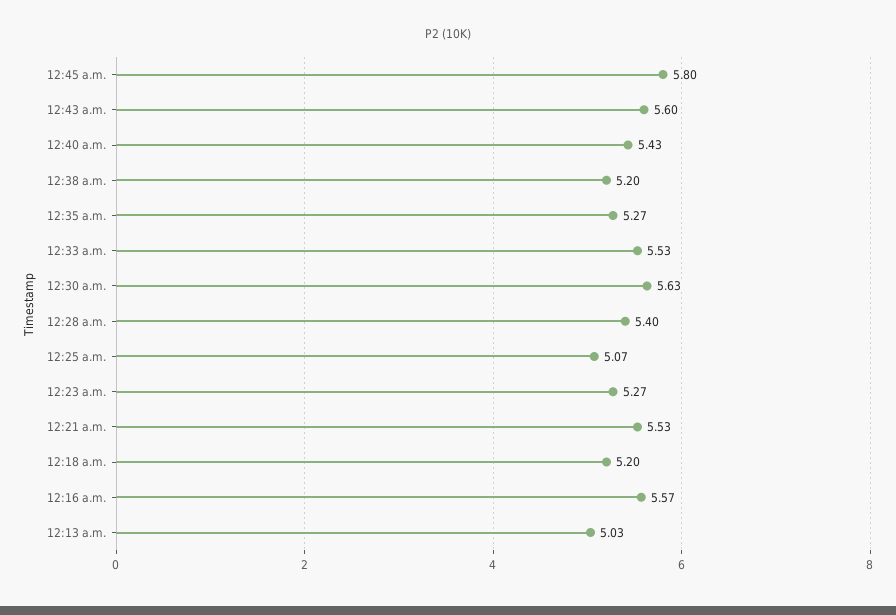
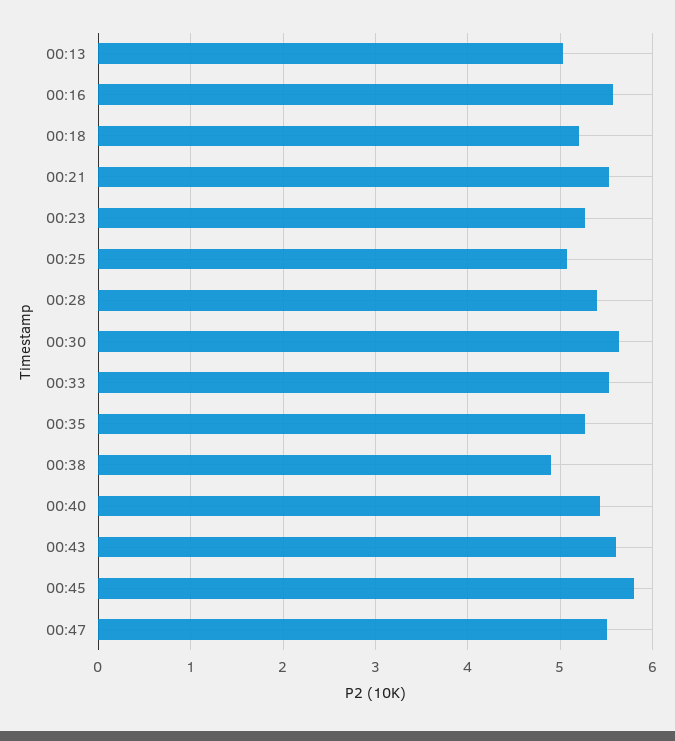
12:38 a.m.: 5.2 -> 4.9
00:47: none -> 5.5

